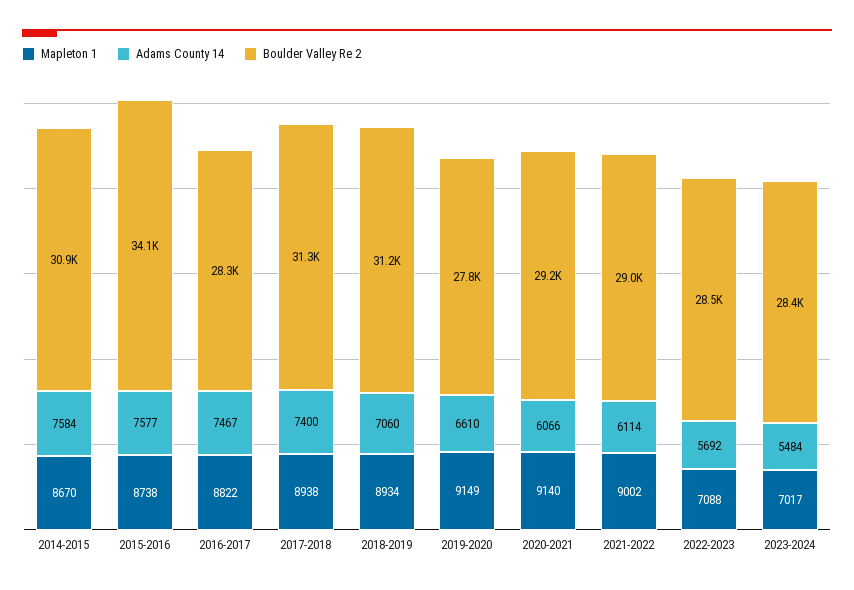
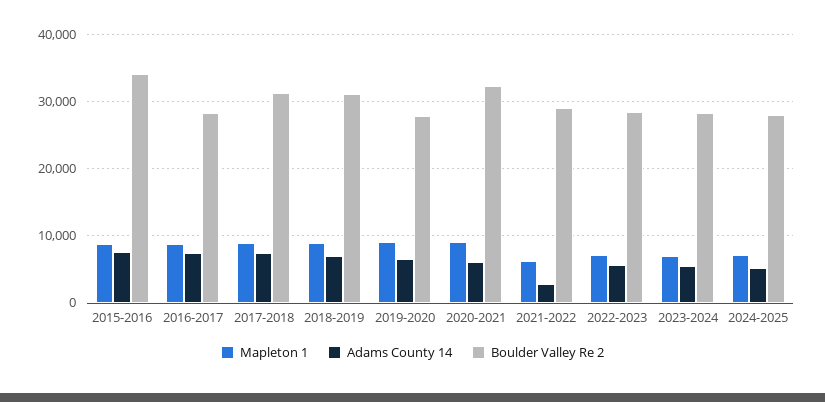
Mapleton 1, 2014-2015: 8670 -> none
Adams County 14, 2014-2015: 7584 -> none
Boulder Valley Re 2, 2014-2015: 30900 -> none
Boulder Valley Re 2, 2020-2021: 29200 -> 32000
Mapleton 1, 2021-2022: 9002 -> 6000
Adams County 14, 2021-2022: 6114 -> 3000
Mapleton 1, 2024-2025: none -> 7000
Adams County 14, 2024-2025: none -> 5000
Boulder Valley Re 2, 2024-2025: none -> 28000

